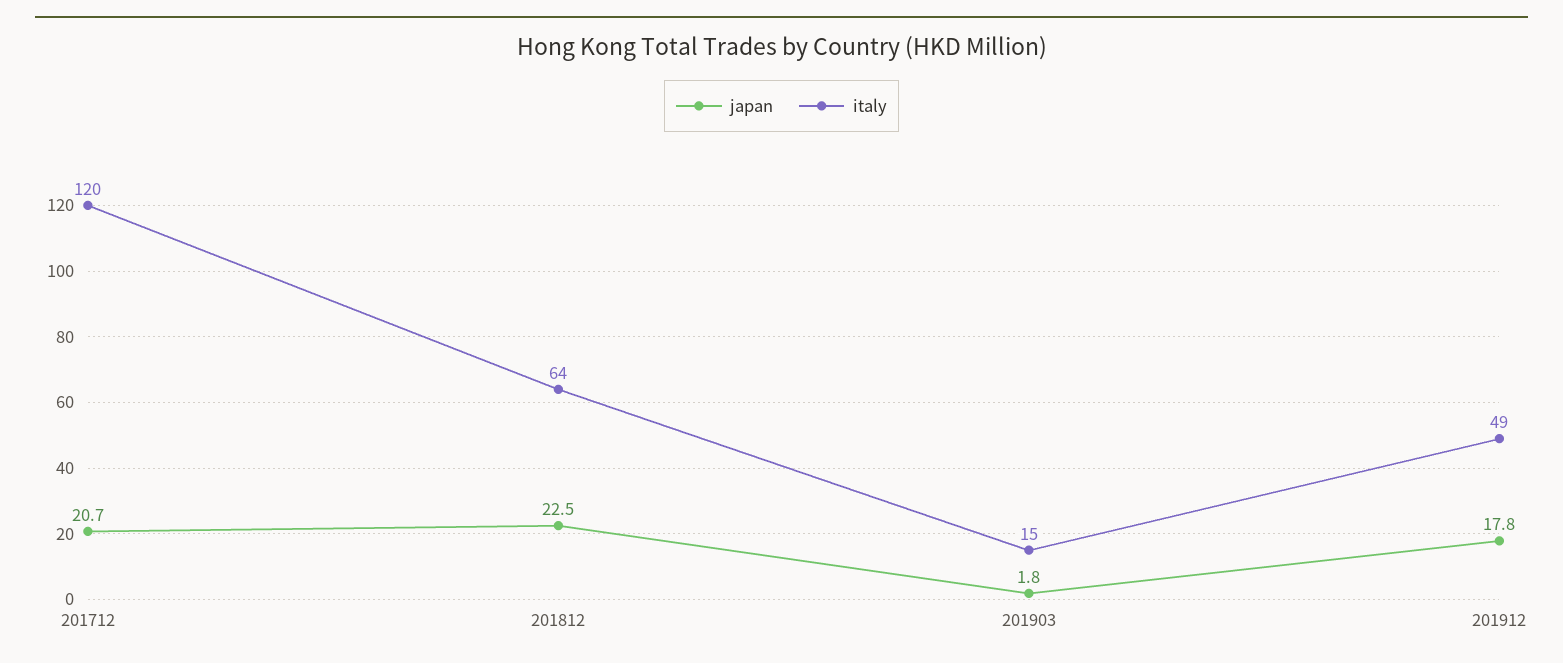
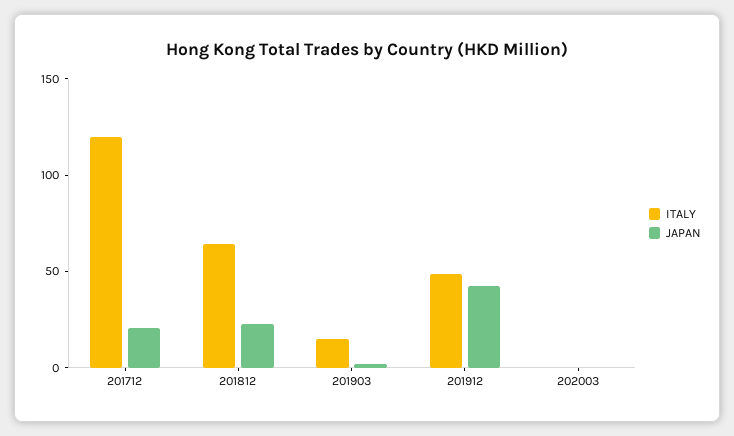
japan, 201912: 17.8 -> 40
italy, 202003: none -> 0
japan, 202003: none -> 0

